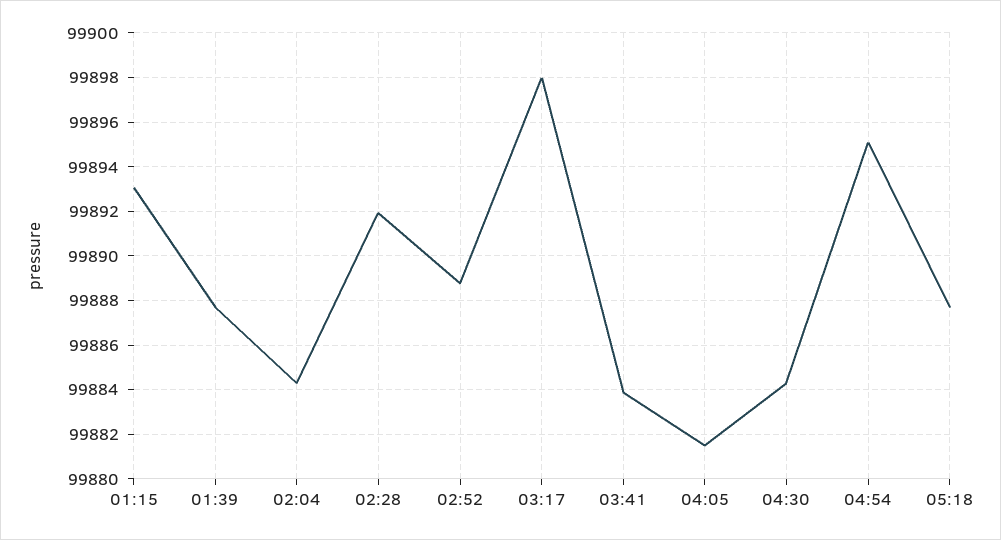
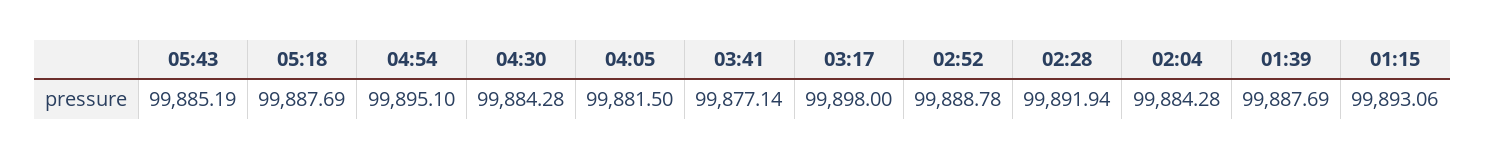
03:41: 99884 -> 99877.14
05:43: none -> 99885.19

